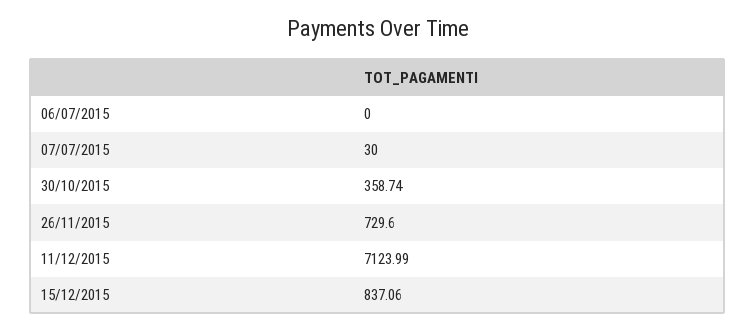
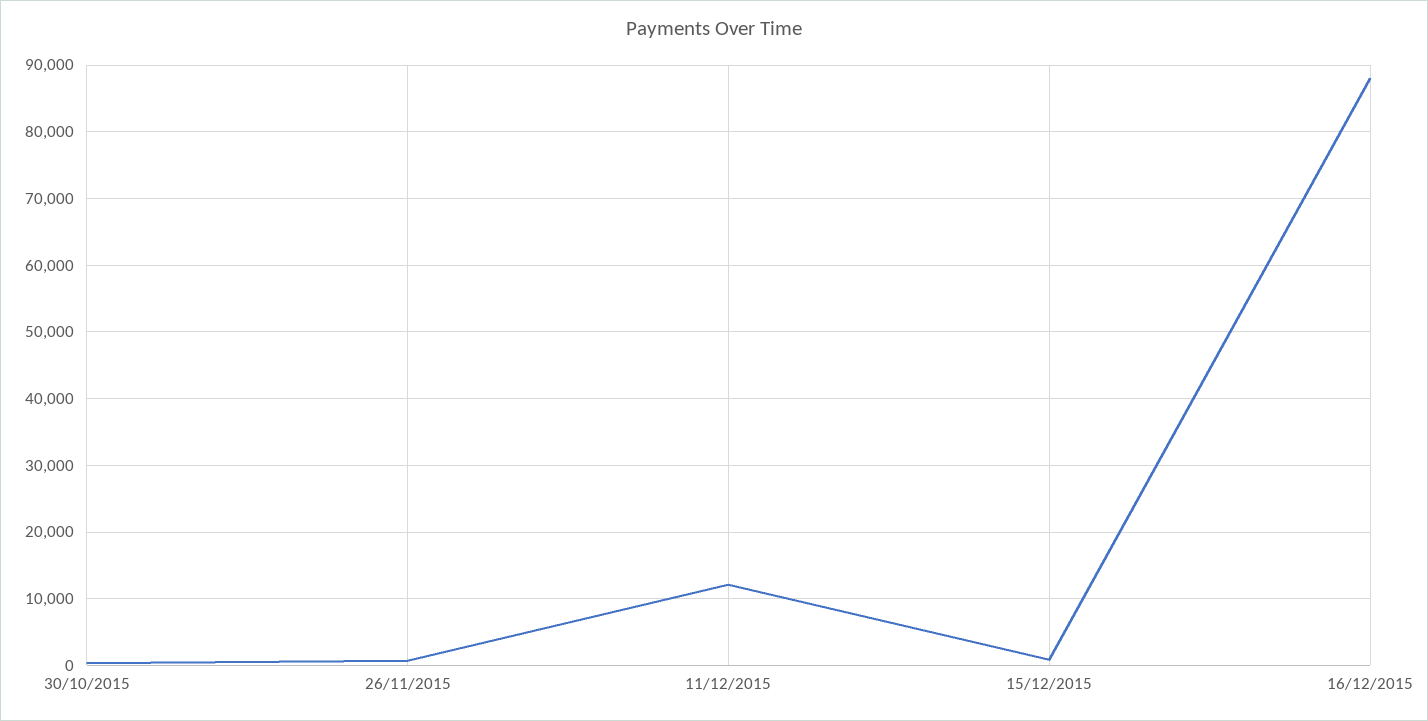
06/07/2015: 0 -> none
07/07/2015: 30 -> none
11/12/2015: 7123.99 -> 12000
16/12/2015: none -> 88000

